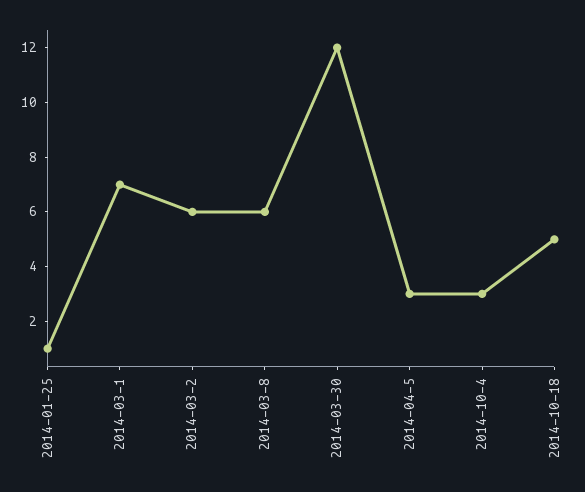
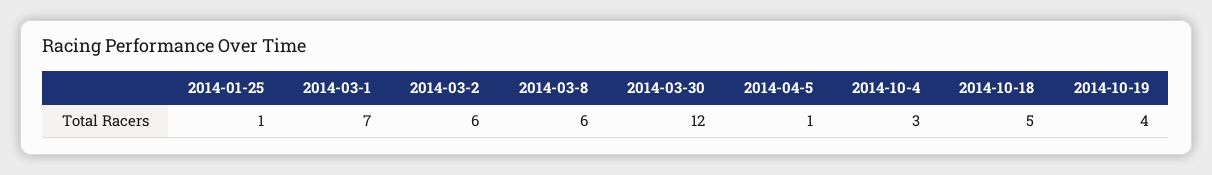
2014-04-5: 3 -> 1
2014-10-19: none -> 4

